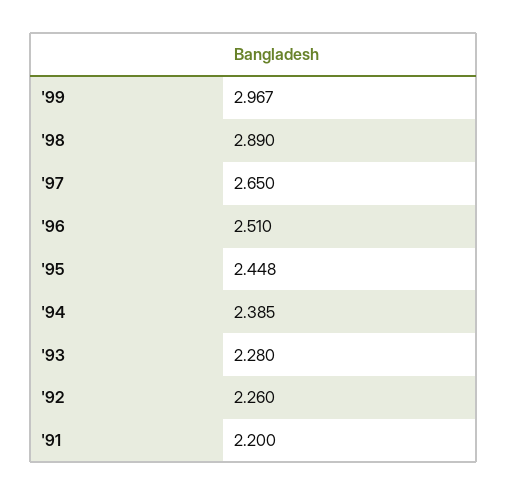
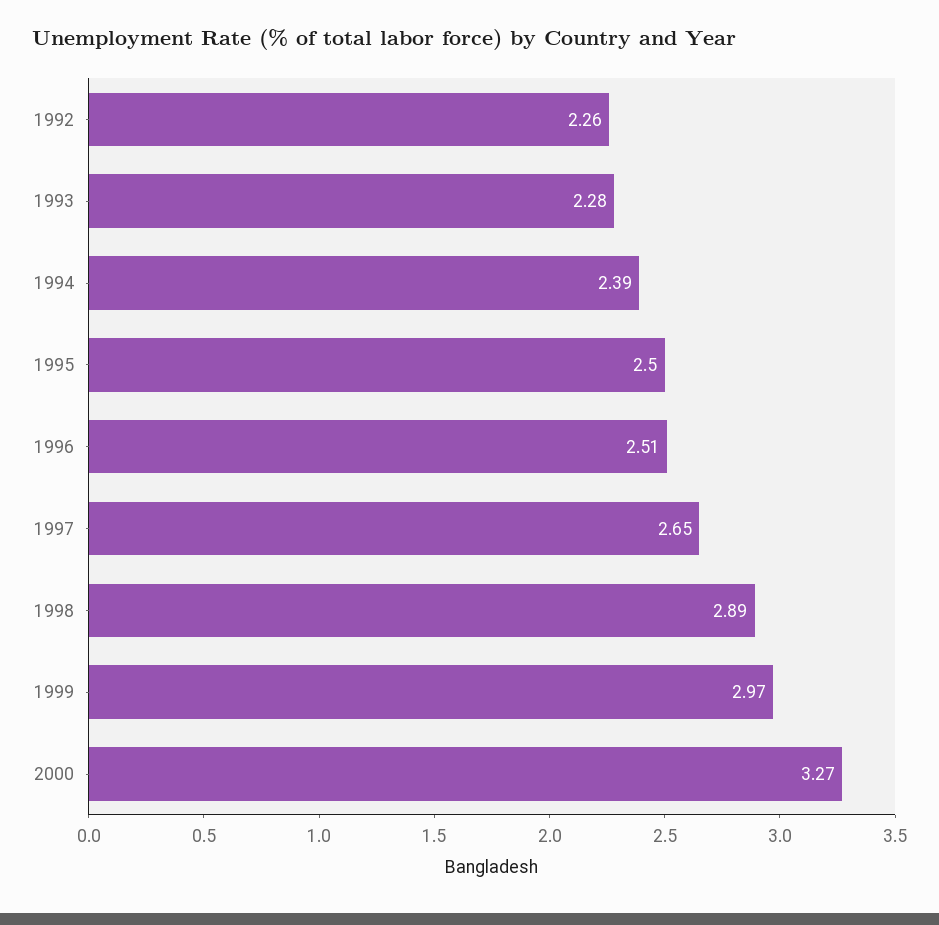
'95: 2.448 -> 2.5
'91: 2.2 -> none
2000: none -> 3.27

